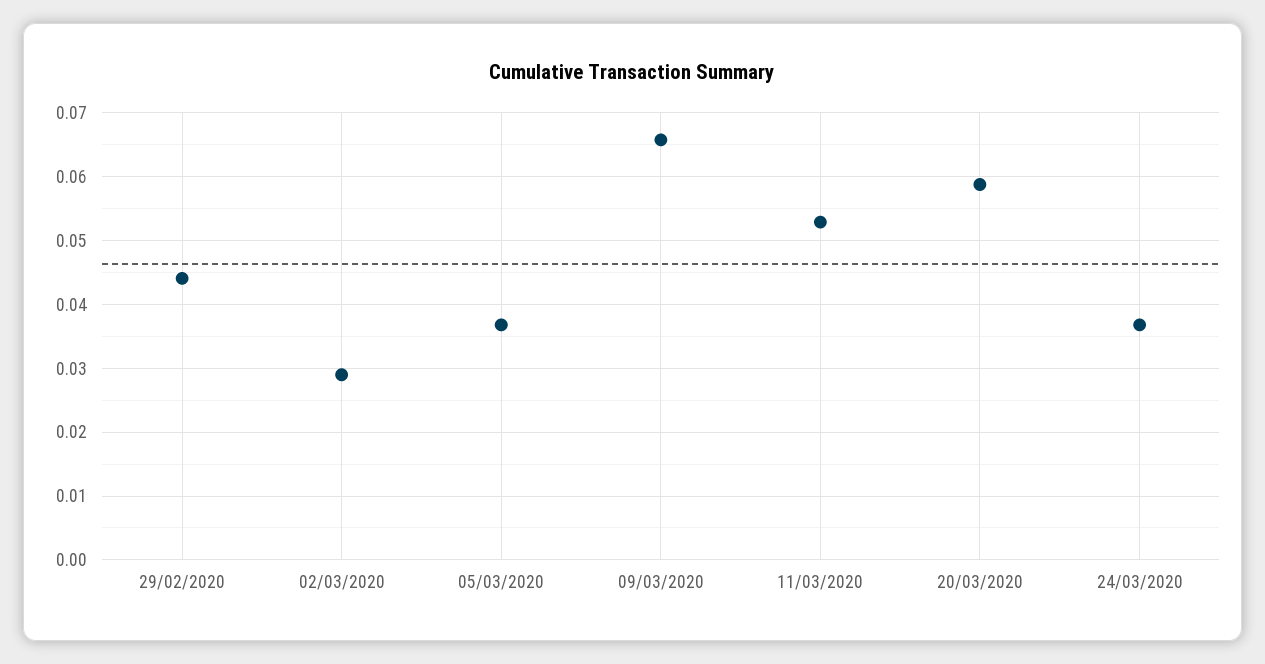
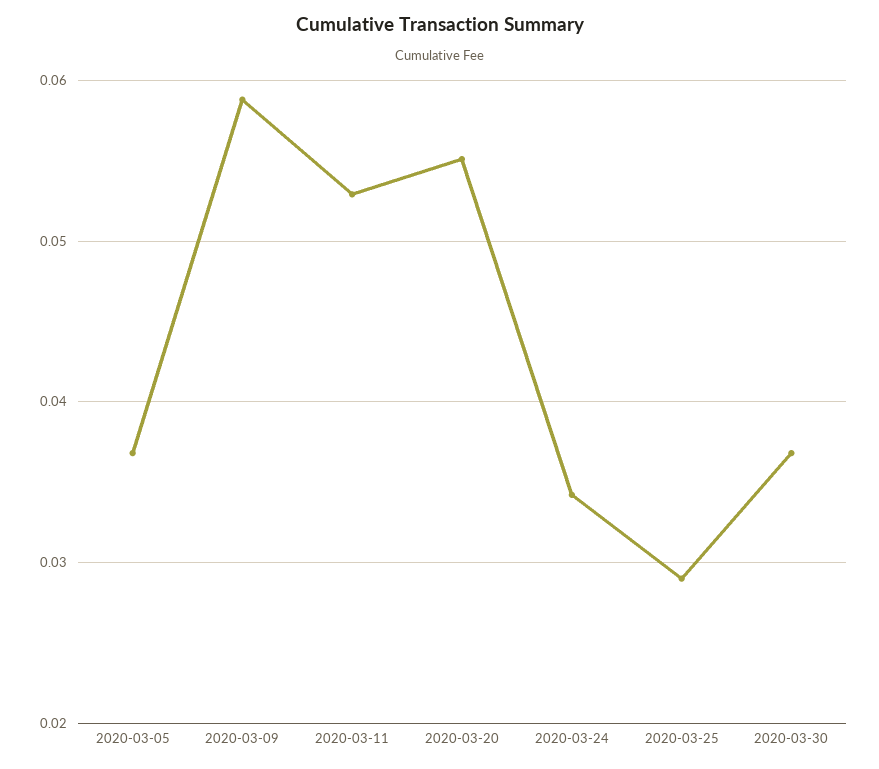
29/02/2020: 0.044 -> none
02/03/2020: 0.029 -> none
09/03/2020: 0.066 -> 0.059
20/03/2020: 0.059 -> 0.055
24/03/2020: 0.037 -> 0.034
2020-03-25: none -> 0.029
2020-03-30: none -> 0.037

